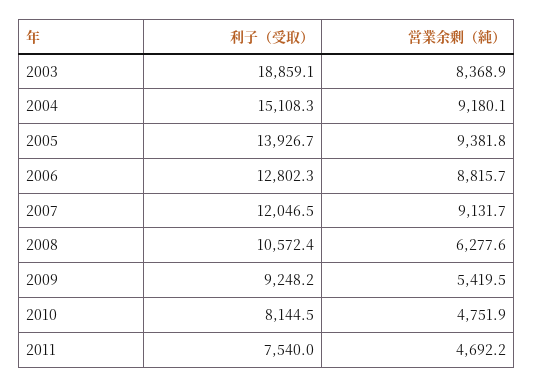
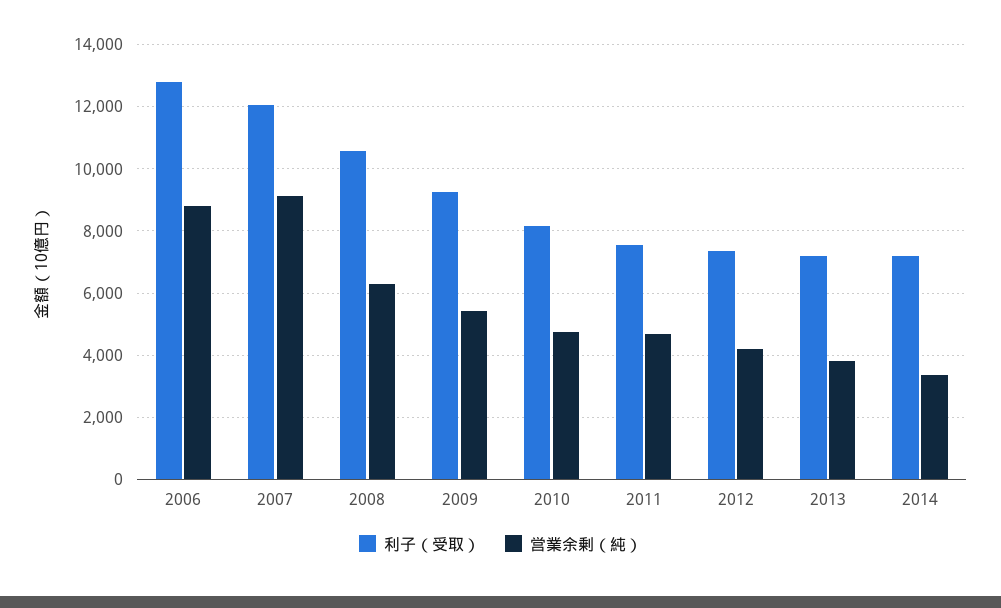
利子（受取）, 2003: 18859.1 -> none
営業余剰（純）, 2003: 8368.9 -> none
利子（受取）, 2004: 15108.3 -> none
営業余剰（純）, 2004: 9180.1 -> none
利子（受取）, 2005: 13926.7 -> none
営業余剰（純）, 2005: 9381.8 -> none
利子（受取）, 2012: none -> 7400
営業余剰（純）, 2012: none -> 4200
利子（受取）, 2013: none -> 7200
営業余剰（純）, 2013: none -> 3800
利子（受取）, 2014: none -> 7200
営業余剰（純）, 2014: none -> 3400

